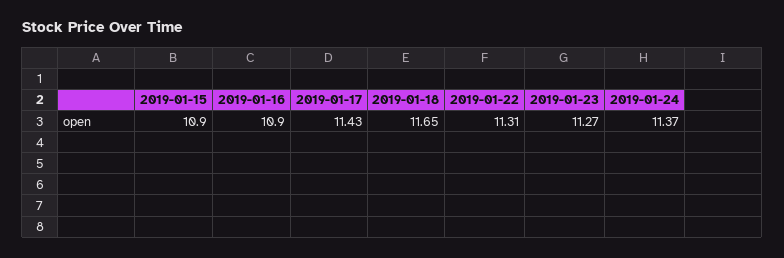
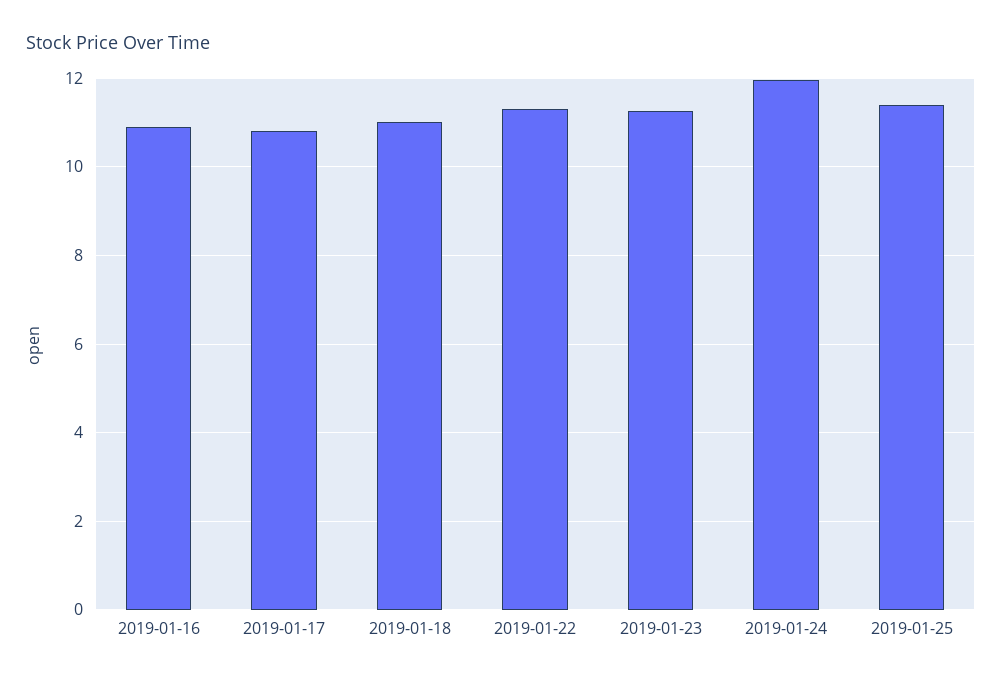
2019-01-15: 10.9 -> none
2019-01-17: 11.43 -> 10.8
2019-01-18: 11.65 -> 11
2019-01-24: 11.37 -> 12
2019-01-25: none -> 11.4

